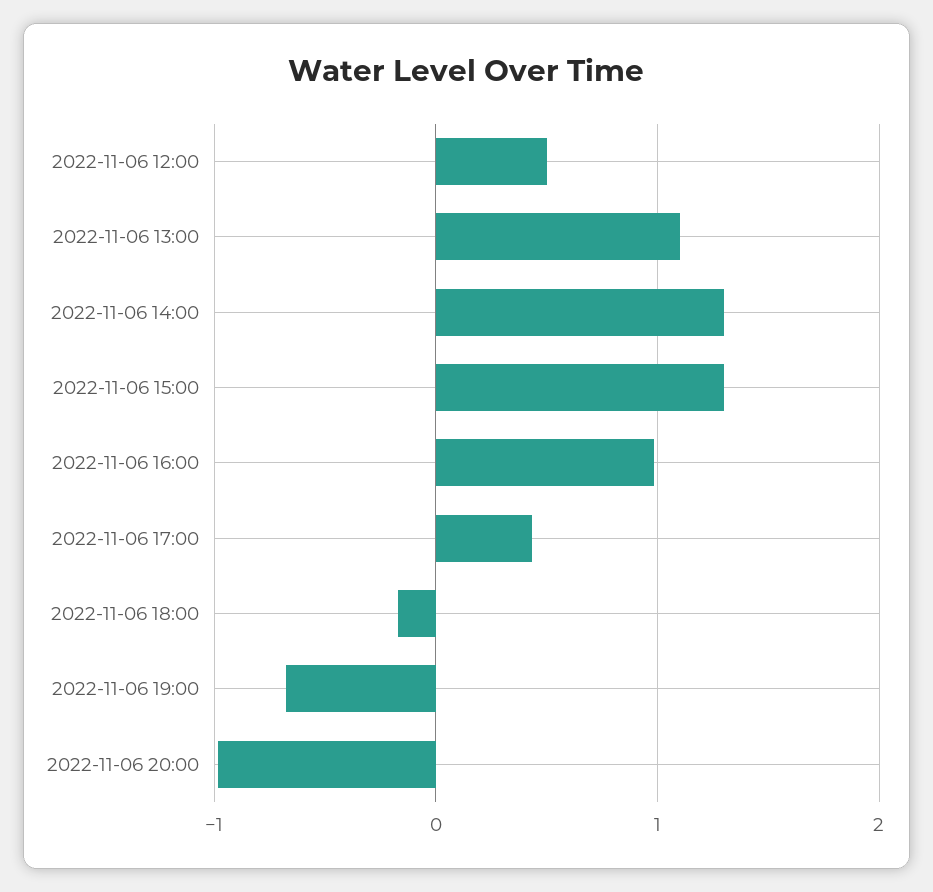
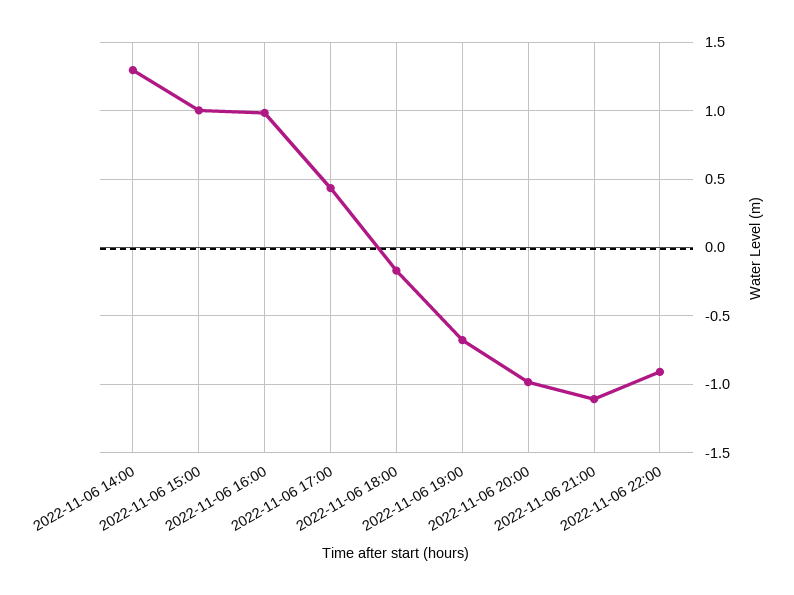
2022-11-06 12:00: 0.5 -> none
2022-11-06 13:00: 1.1 -> none
2022-11-06 15:00: 1.3 -> 1
2022-11-06 21:00: none -> -1.1
2022-11-06 22:00: none -> -0.9

